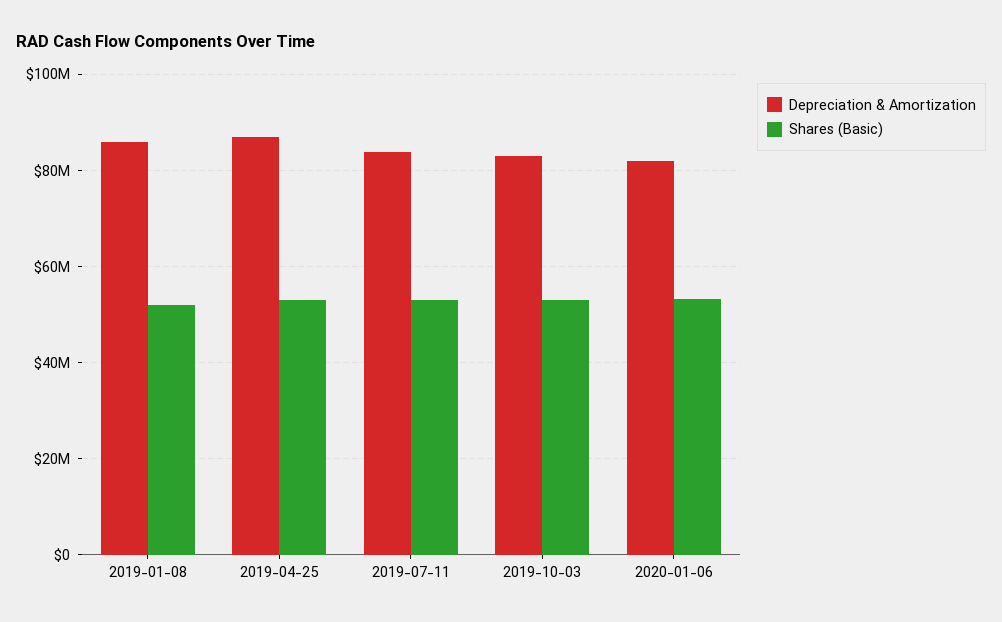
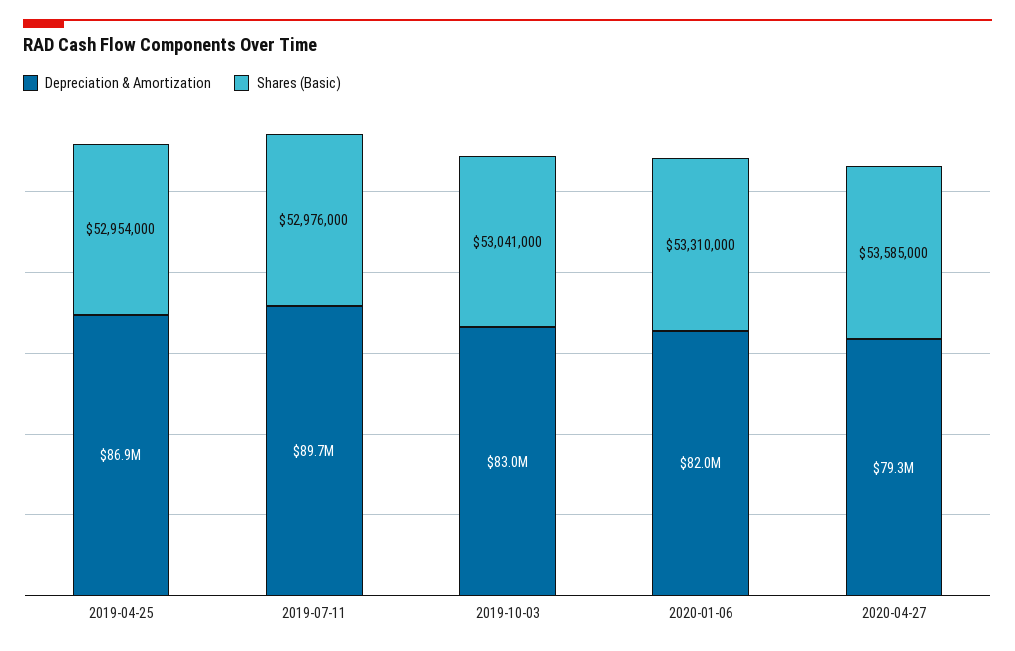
Depreciation & Amortization, 2019-01-08: 86000000 -> none
Shares (Basic), 2019-01-08: 52000000 -> none
Depreciation & Amortization, 2019-07-11: 84000000 -> 89700000
Depreciation & Amortization, 2020-04-27: none -> 79300000
Shares (Basic), 2020-04-27: none -> 53585000

